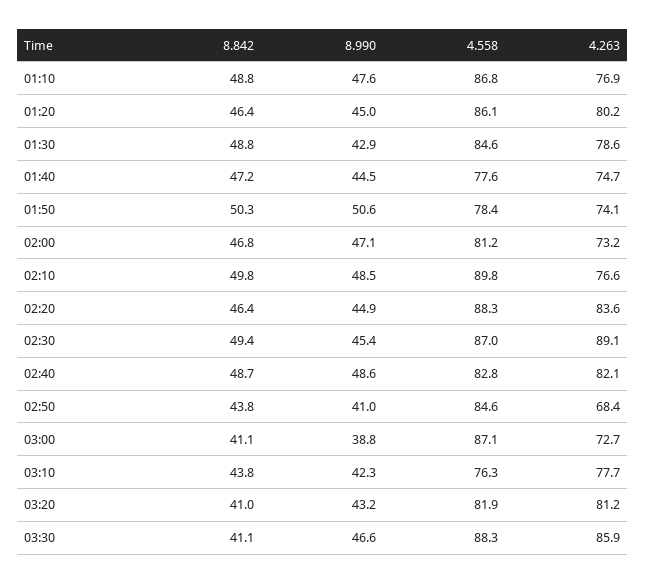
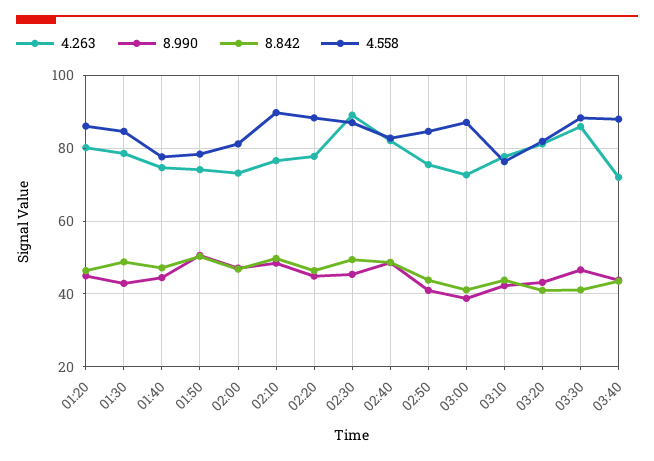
8.842, 01:10: 48.8 -> none
8.990, 01:10: 47.6 -> none
4.558, 01:10: 86.8 -> none
4.263, 01:10: 76.9 -> none
4.263, 02:20: 83.6 -> 78
4.263, 02:50: 68.4 -> 76
4.263, 03:40: none -> 72
8.990, 03:40: none -> 44
8.842, 03:40: none -> 44
4.558, 03:40: none -> 88

